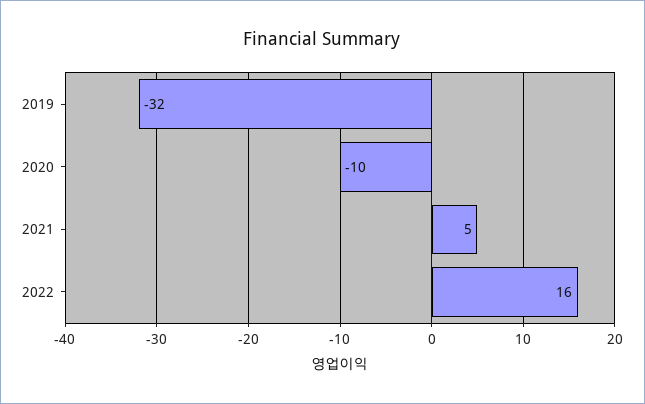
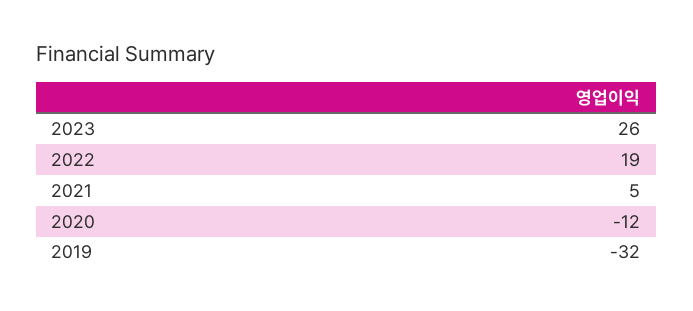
2020: -10 -> -12
2022: 16 -> 19
2023: none -> 26

